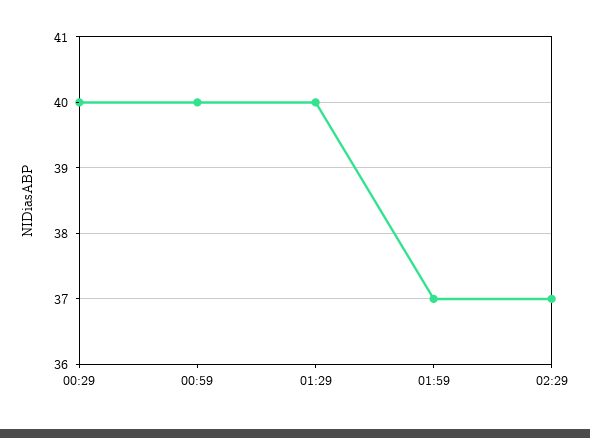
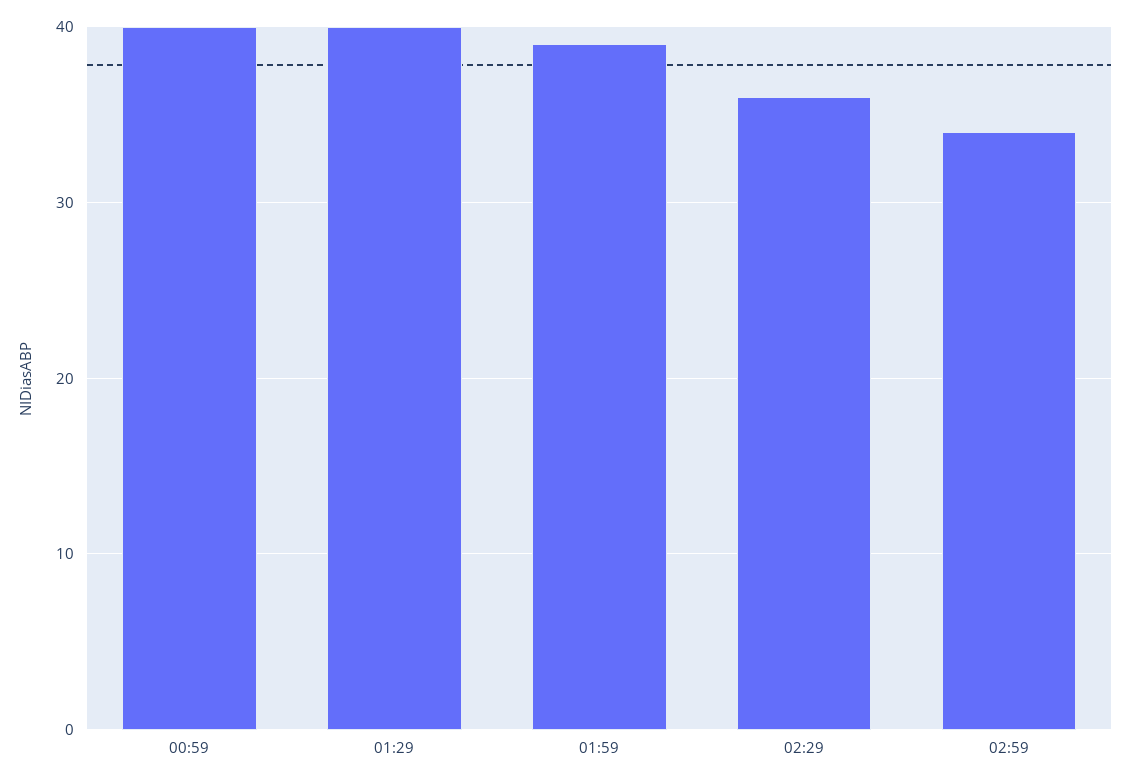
00:29: 40 -> none
01:59: 37 -> 39
02:29: 37 -> 36
02:59: none -> 34

